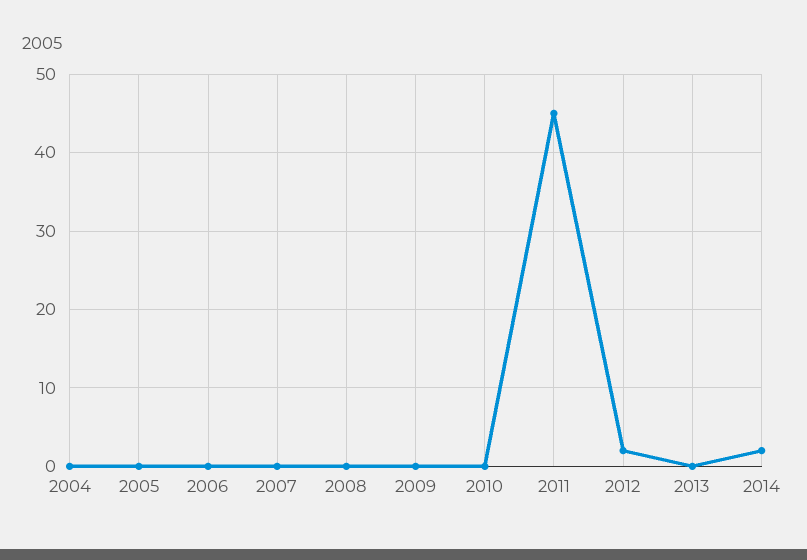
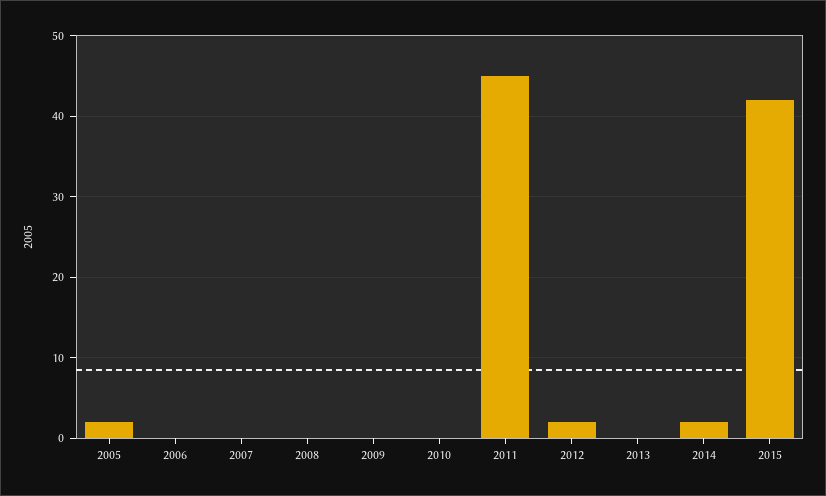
2004: 0 -> none
2005: 0 -> 2
2015: none -> 42

